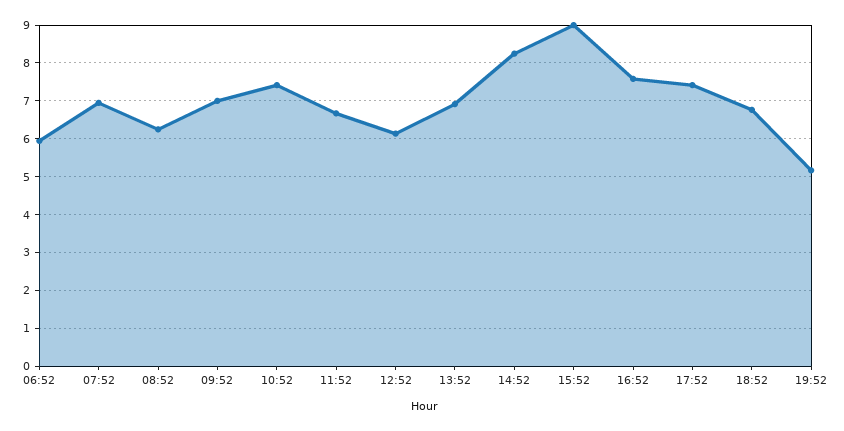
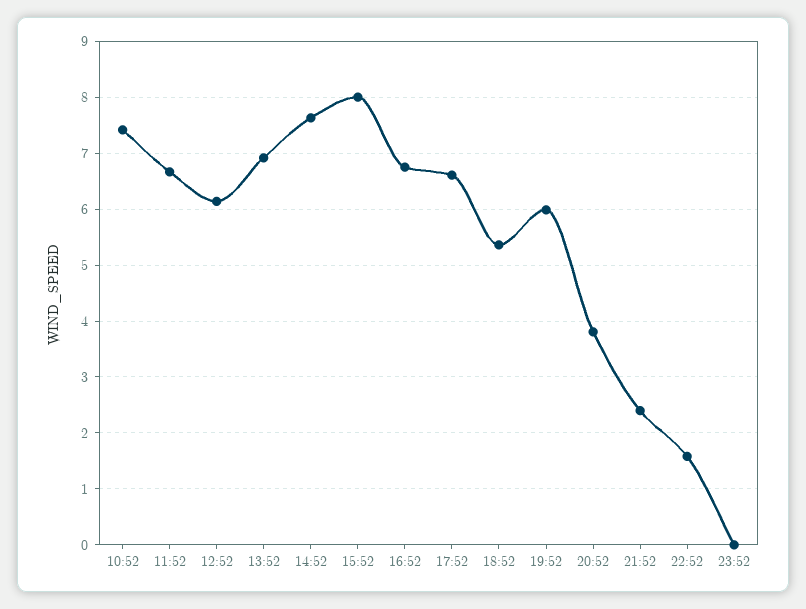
06:52: 6 -> none
07:52: 7 -> none
08:52: 6.2 -> none
09:52: 7 -> none
14:52: 8.2 -> 7.6
15:52: 9 -> 8
16:52: 7.6 -> 6.8
17:52: 7.4 -> 6.6
18:52: 6.8 -> 5.4
19:52: 5.2 -> 6
20:52: none -> 3.8
21:52: none -> 2.4
22:52: none -> 1.6
23:52: none -> 0

